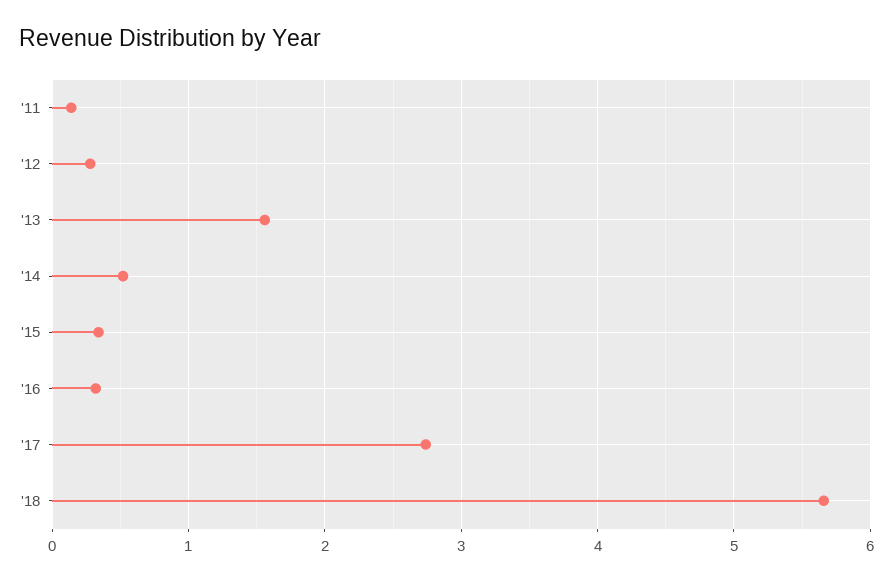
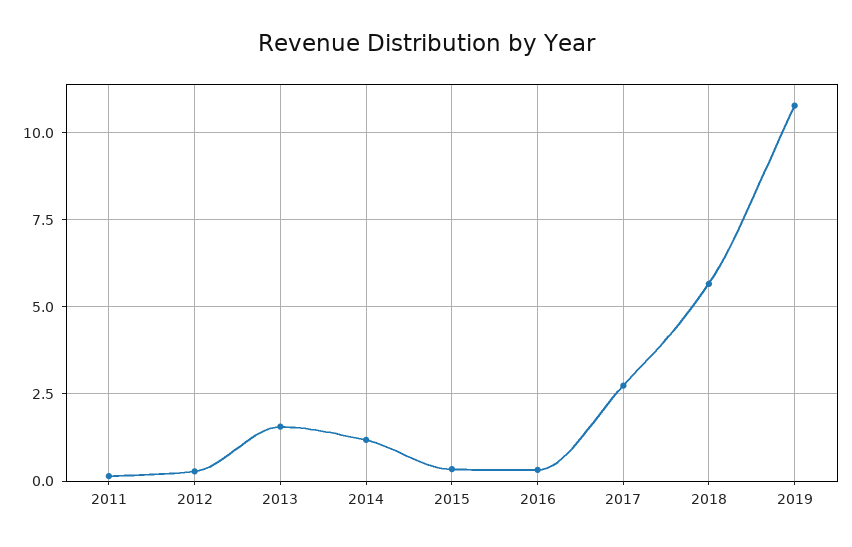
'14: 0.5 -> 1.25
2019: none -> 10.75

